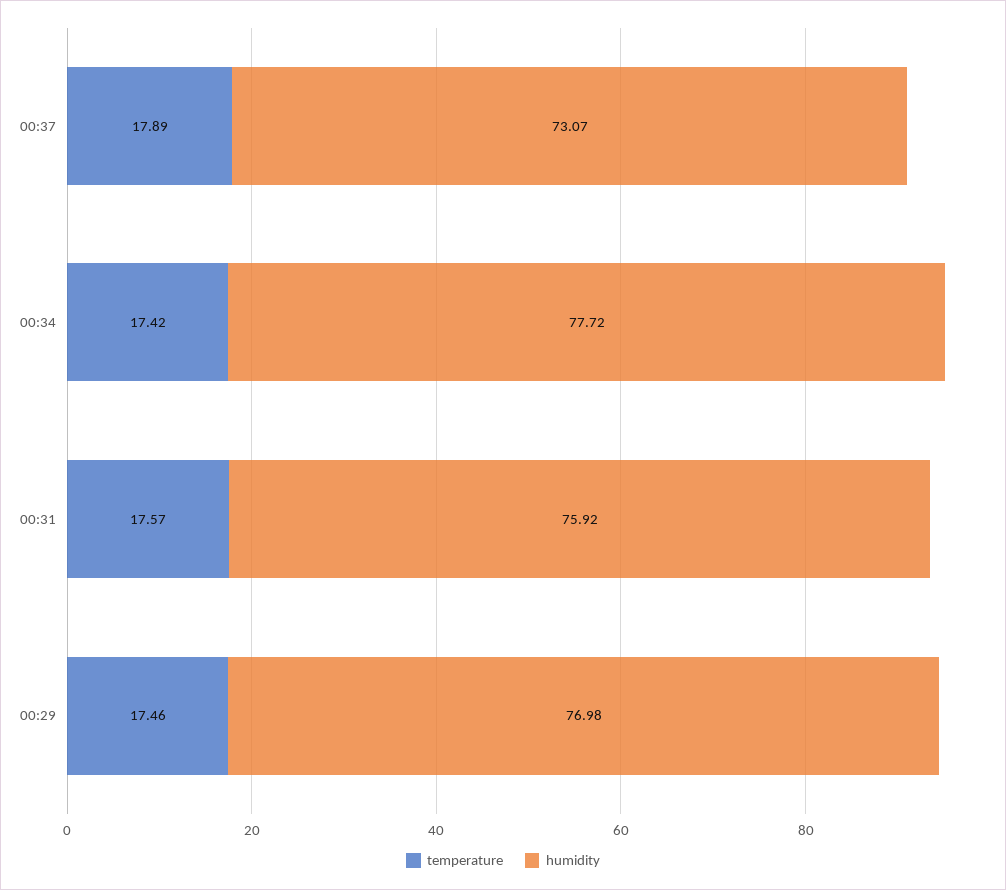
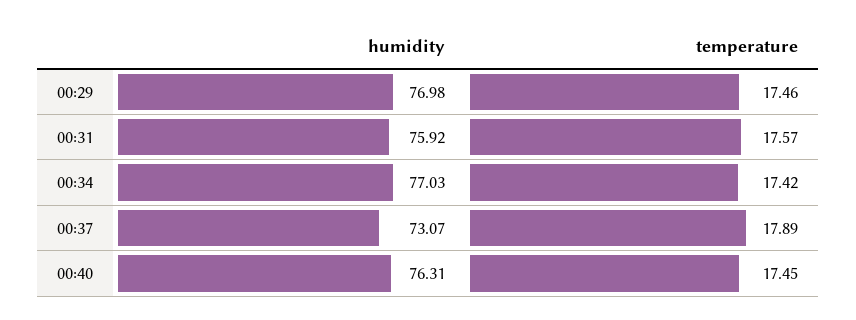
humidity, 00:34: 77.72 -> 77.03
humidity, 00:40: none -> 76.31
temperature, 00:40: none -> 17.45

